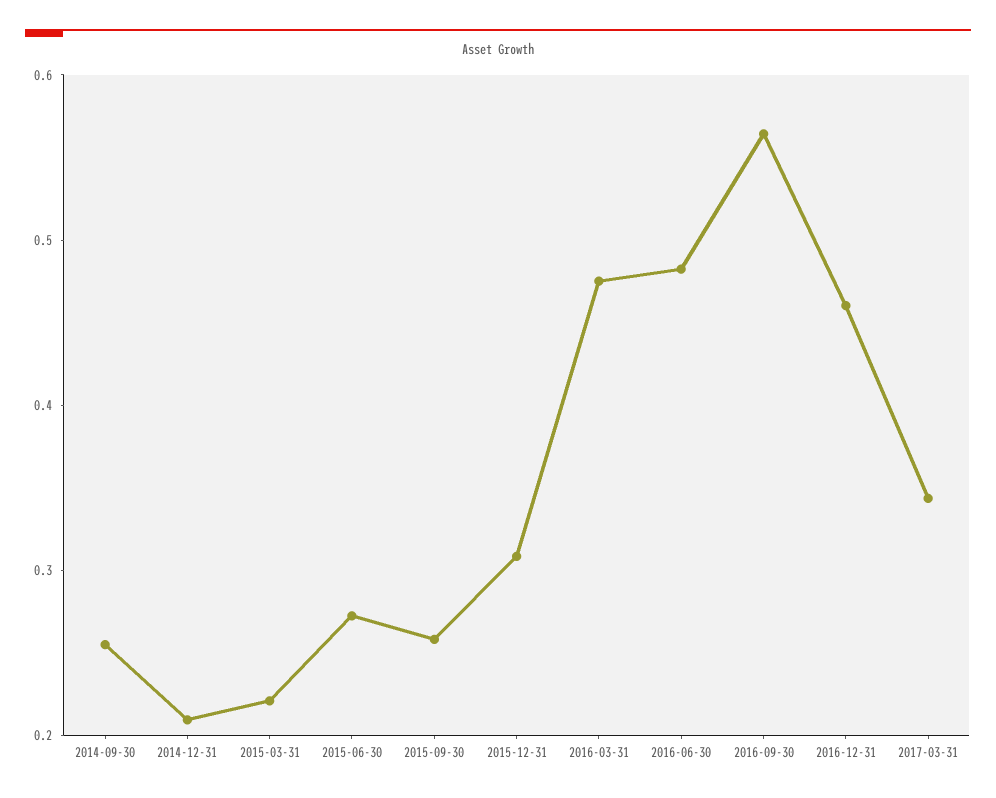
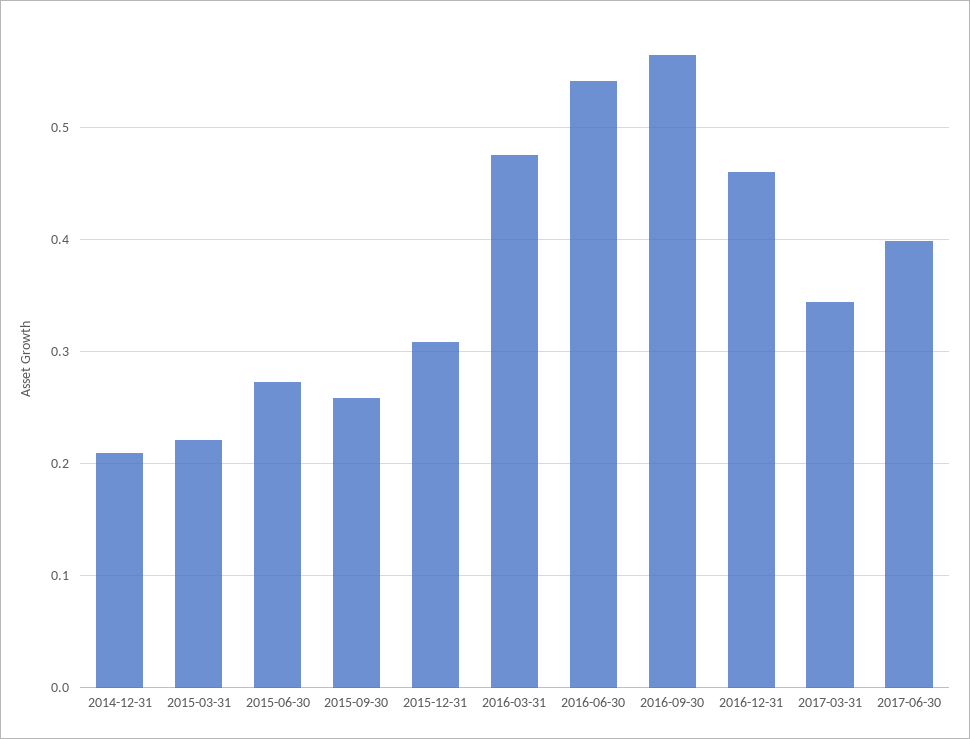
2014-09-30: 0.26 -> none
2016-06-30: 0.48 -> 0.54
2017-06-30: none -> 0.4

